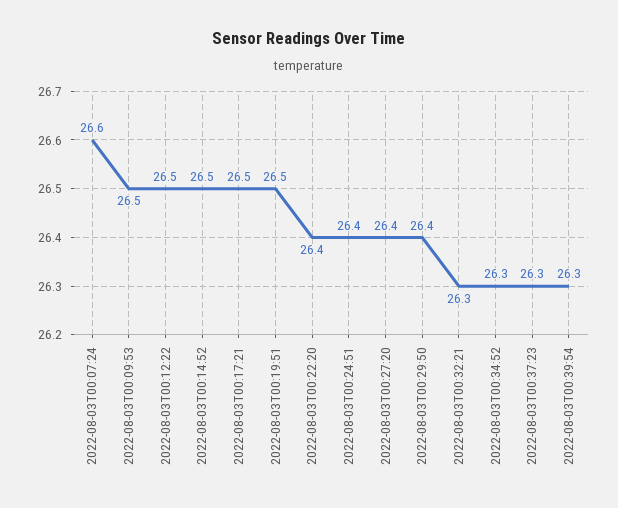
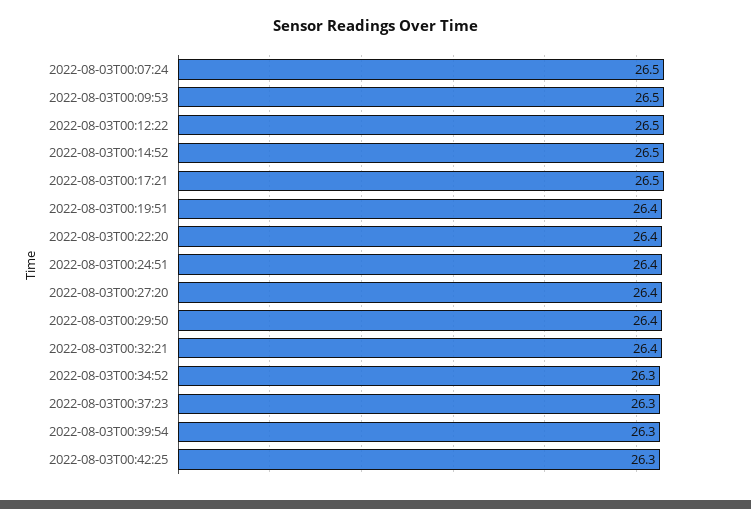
2022-08-03T00:07:24: 26.6 -> 26.5
2022-08-03T00:19:51: 26.5 -> 26.4
2022-08-03T00:32:21: 26.3 -> 26.4
2022-08-03T00:42:25: none -> 26.3

